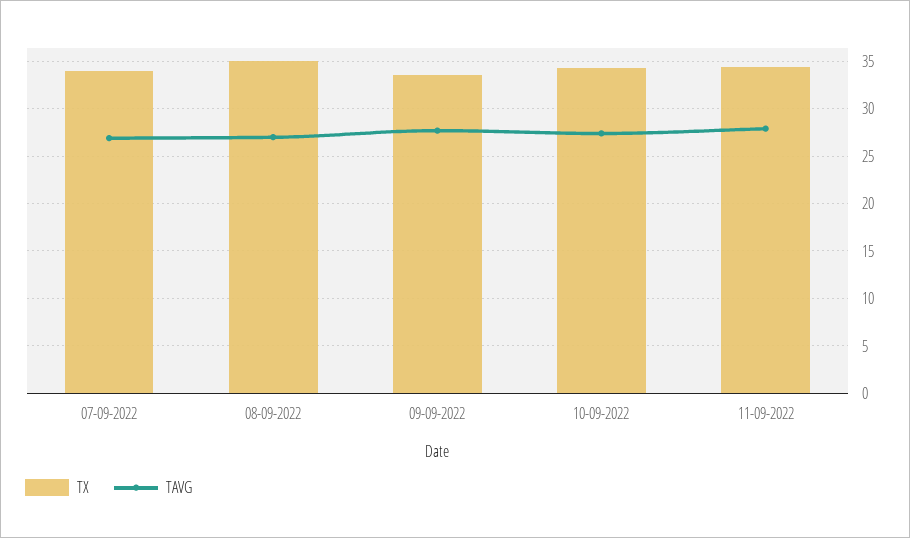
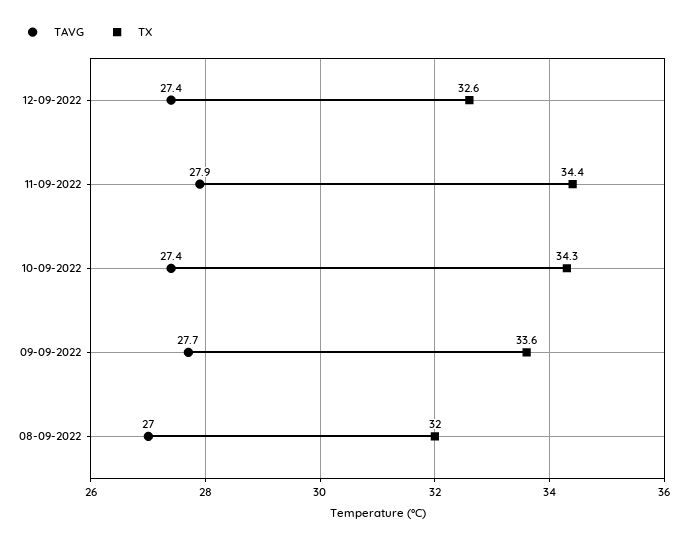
TX, 07-09-2022: 34 -> none
TAVG, 07-09-2022: 27 -> none
TX, 08-09-2022: 35 -> 32
TAVG, 12-09-2022: none -> 27.4
TX, 12-09-2022: none -> 32.6

